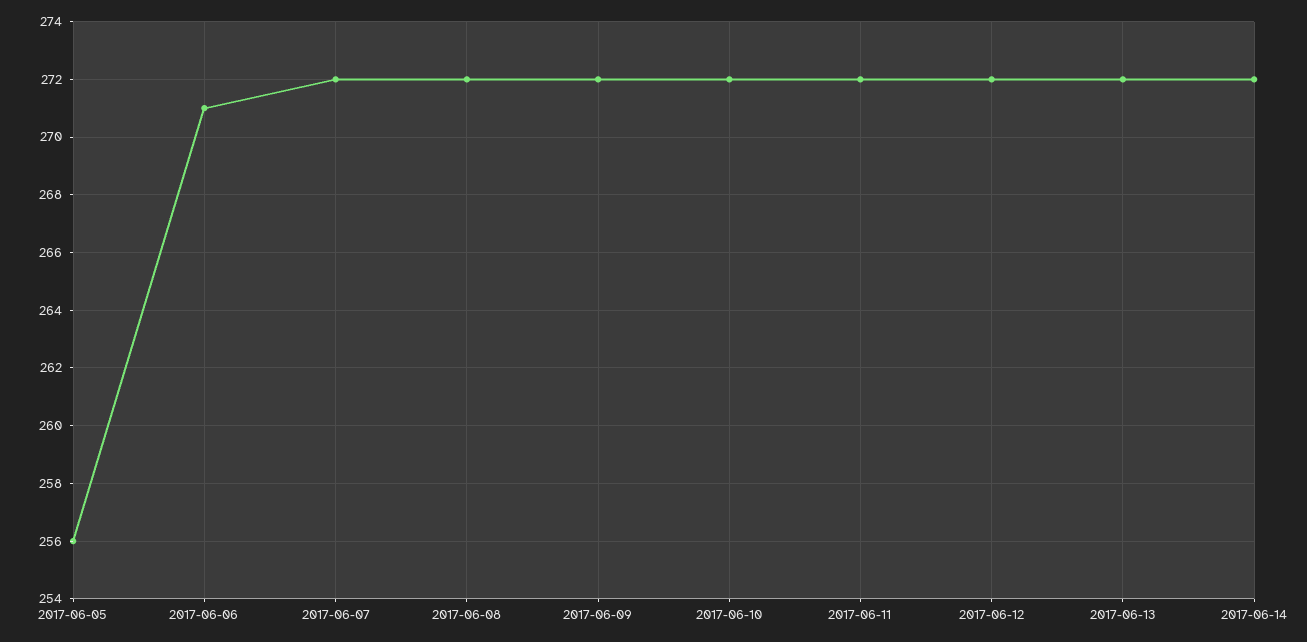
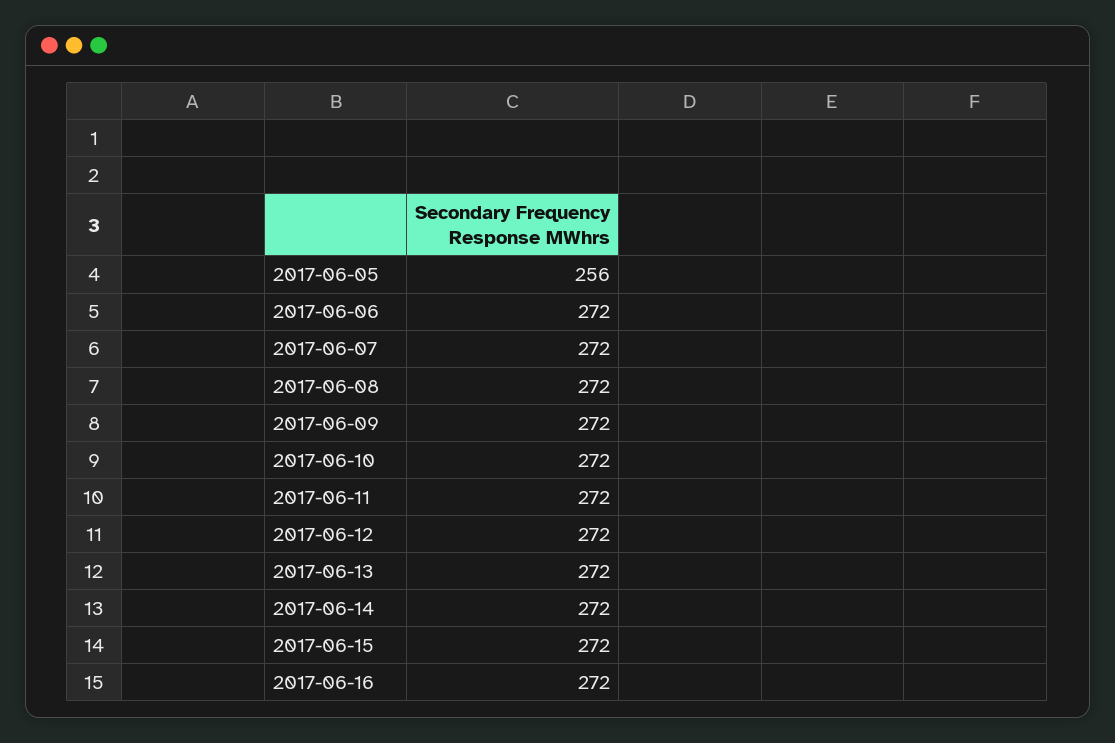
2017-06-06: 271 -> 272
2017-06-15: none -> 272
2017-06-16: none -> 272

